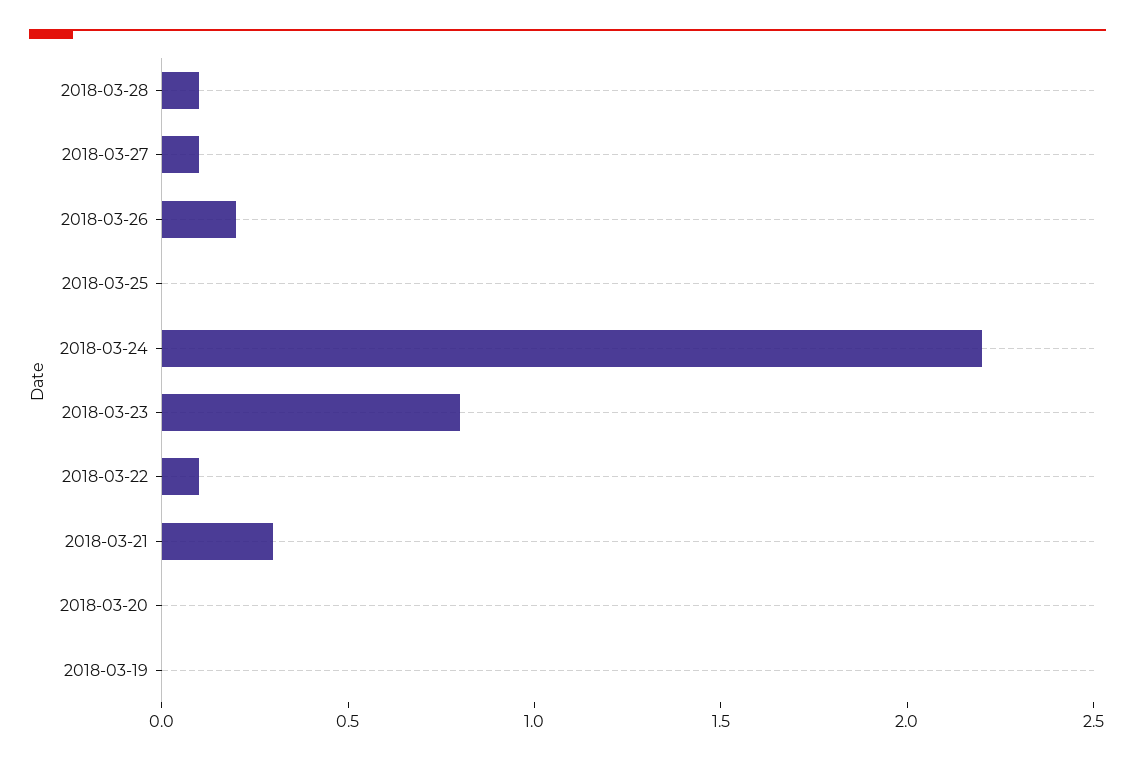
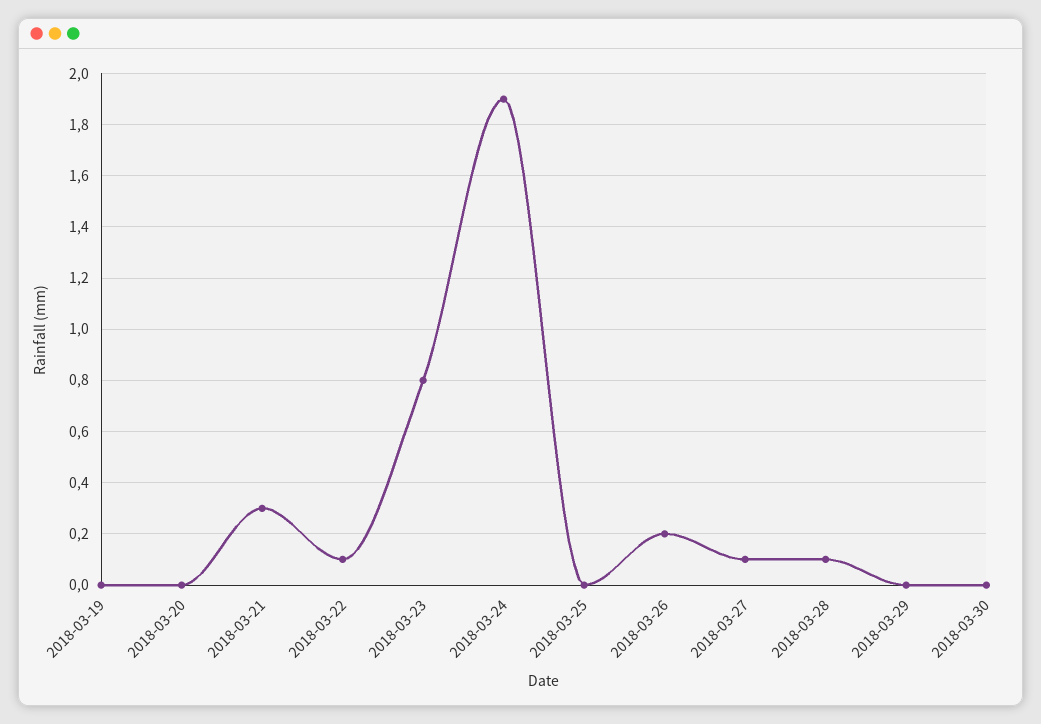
2018-03-24: 2.2 -> 1.9
2018-03-29: none -> 0
2018-03-30: none -> 0

